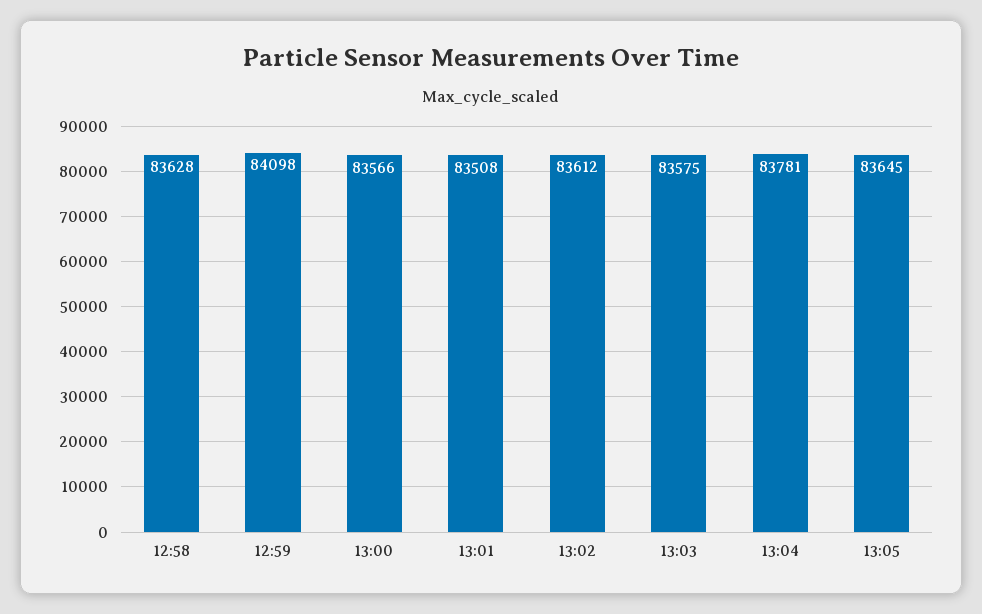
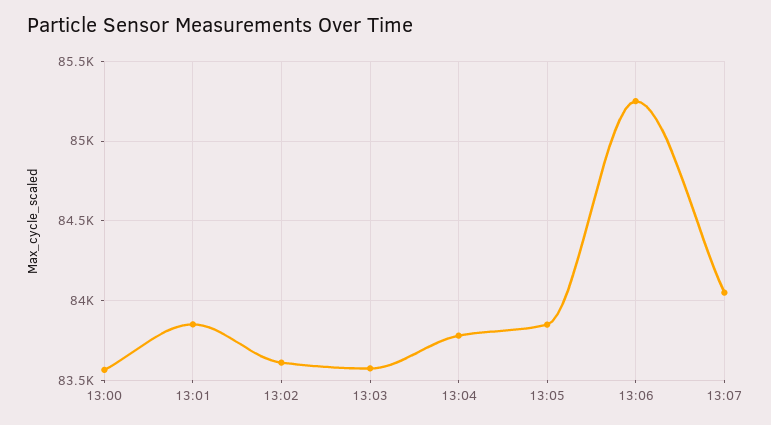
12:58: 83628 -> none
12:59: 84098 -> none
13:01: 83508 -> 83850
13:05: 83645 -> 83850
13:06: none -> 85250
13:07: none -> 84050

